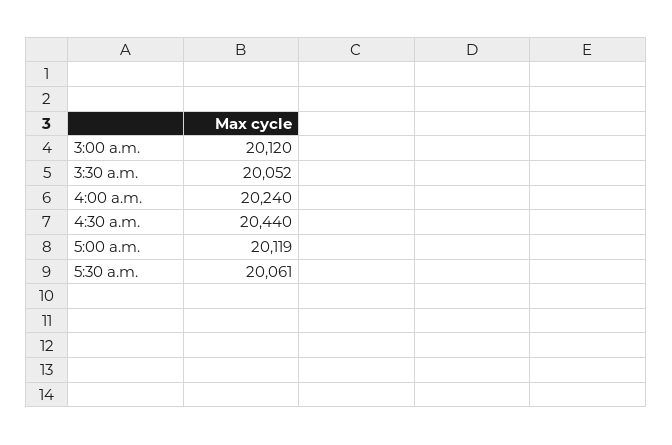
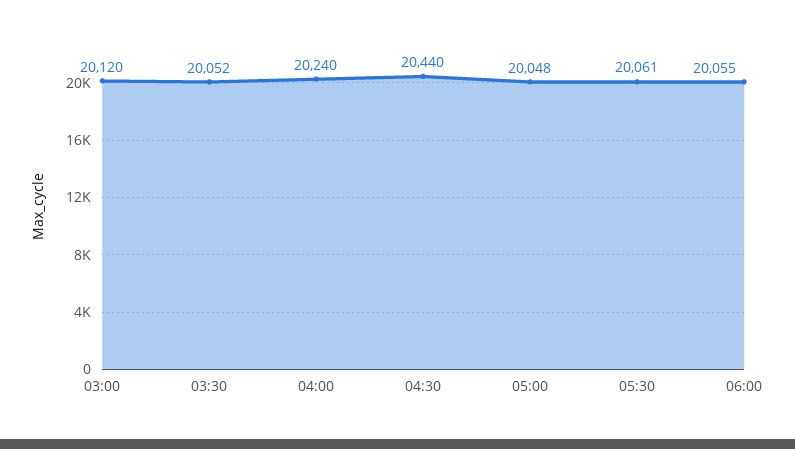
5:00 a.m.: 20119 -> 20048
06:00: none -> 20055

